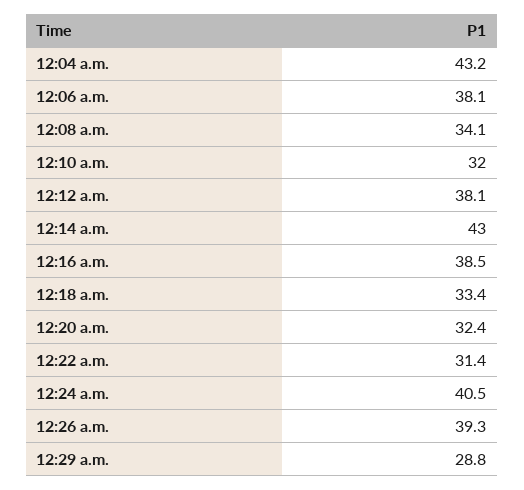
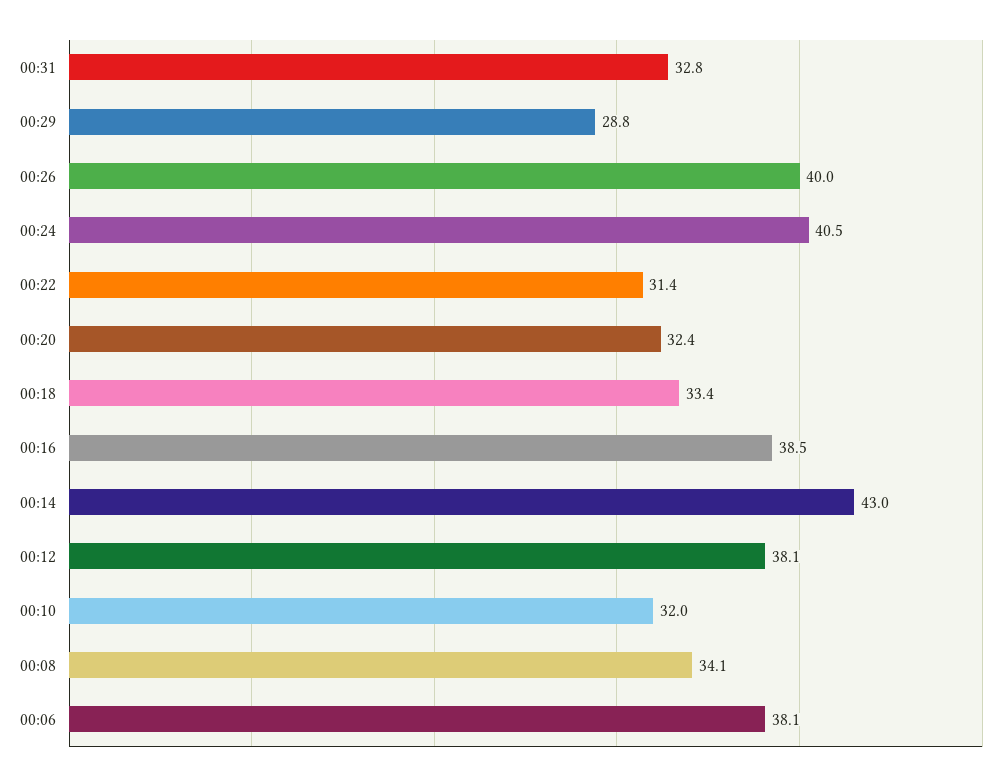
12:04 a.m.: 43.2 -> none
12:26 a.m.: 39.3 -> 40
00:31: none -> 32.8

